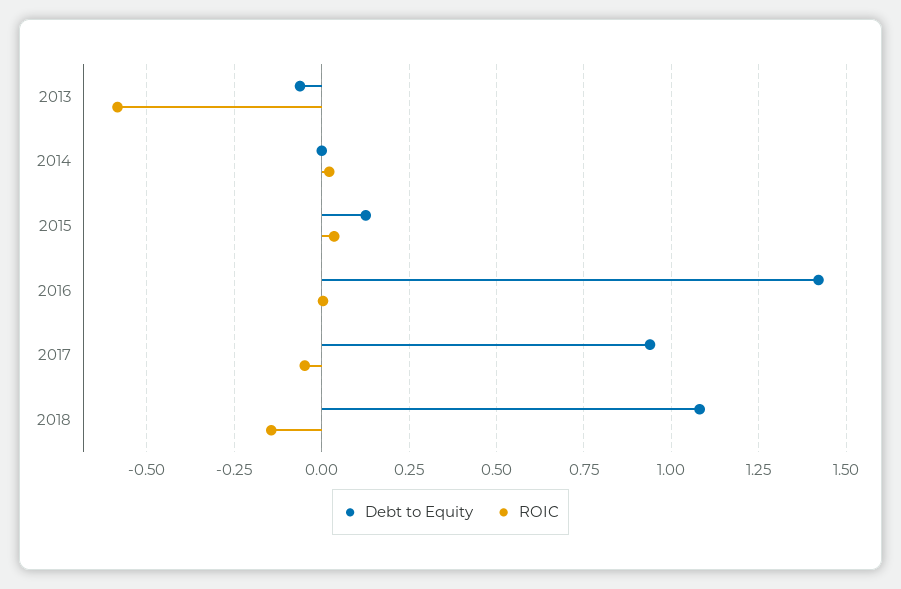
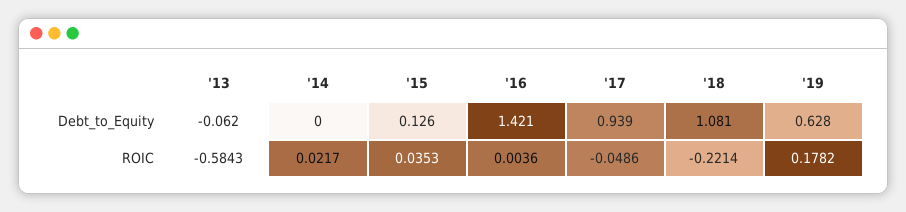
ROIC, 2018: -0.15 -> -0.2214
Debt to Equity, '19: none -> 0.628
ROIC, '19: none -> 0.1782

